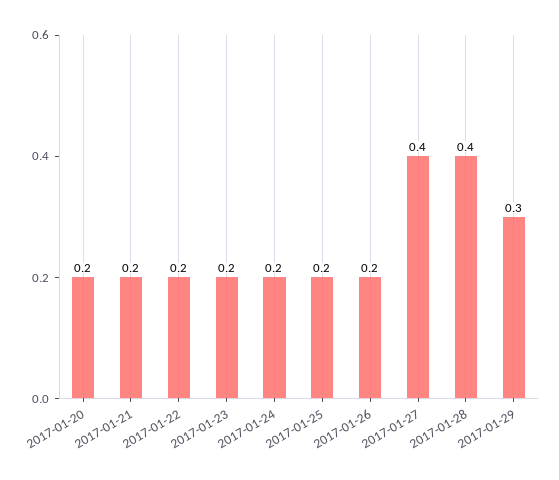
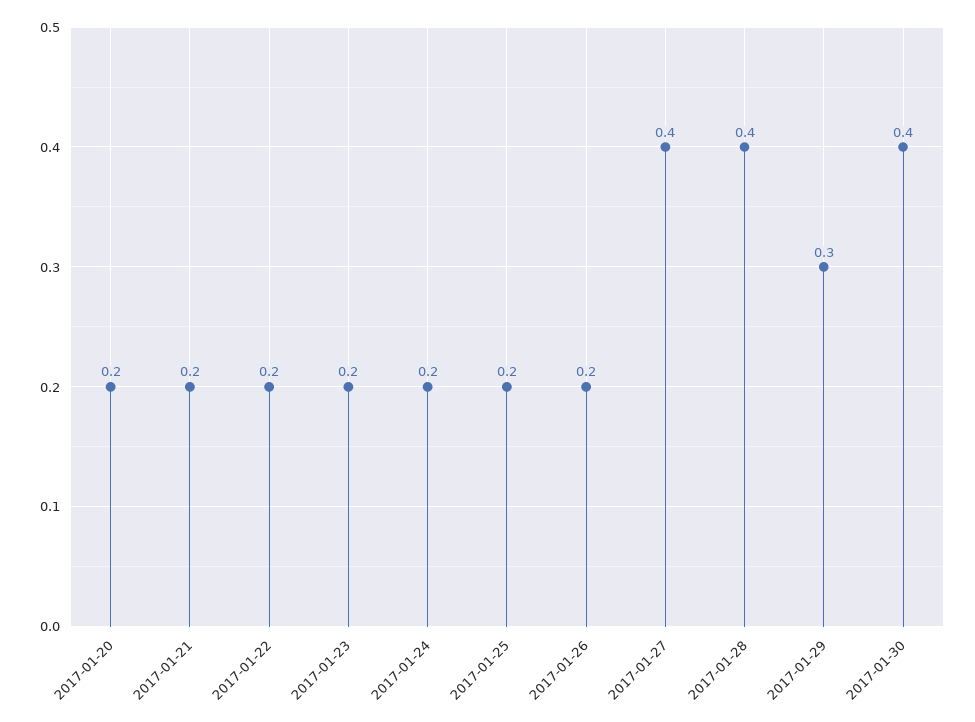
2017-01-30: none -> 0.4

